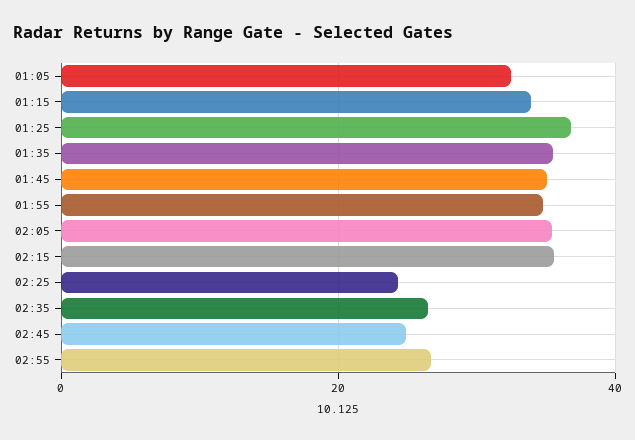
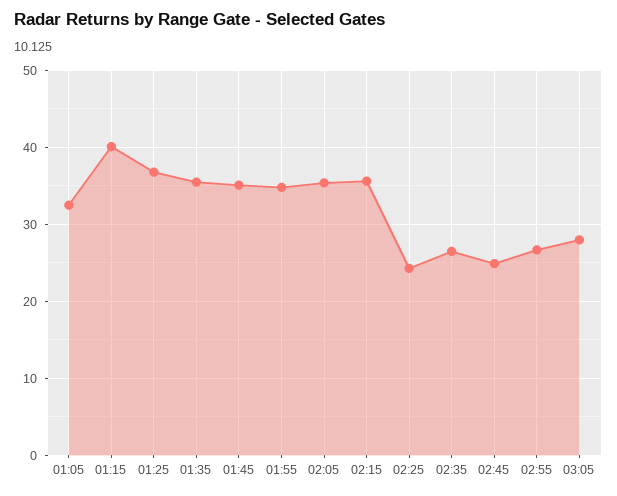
01:15: 34 -> 40
03:05: none -> 28

